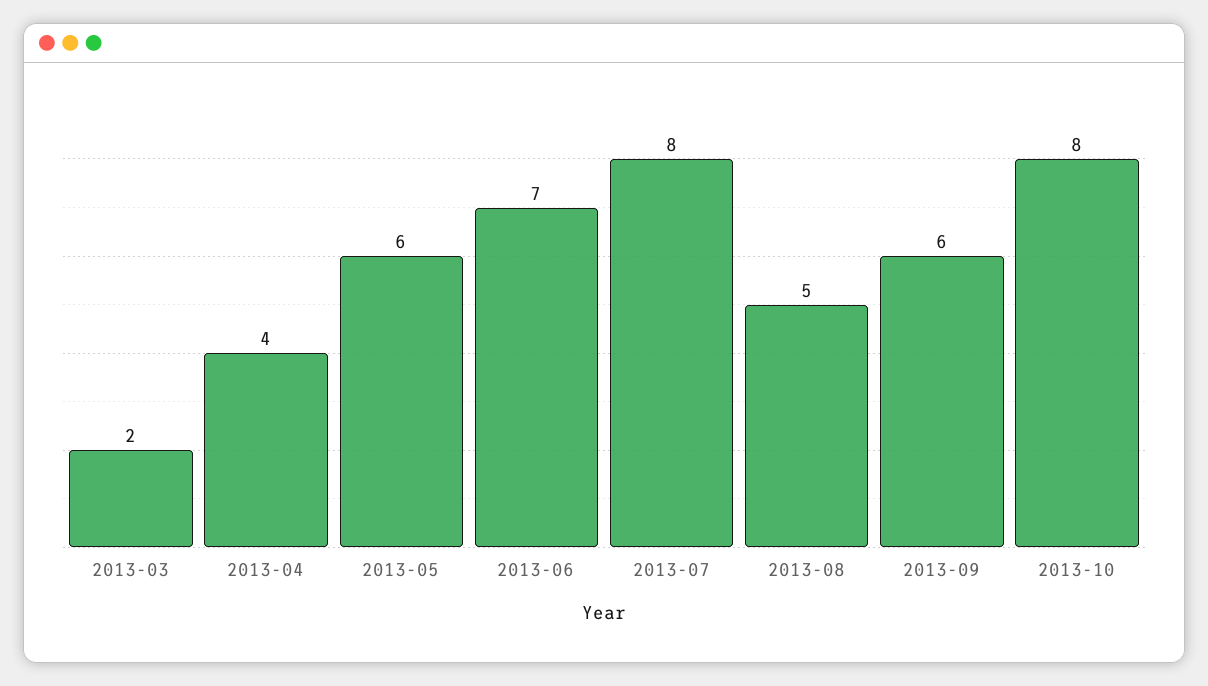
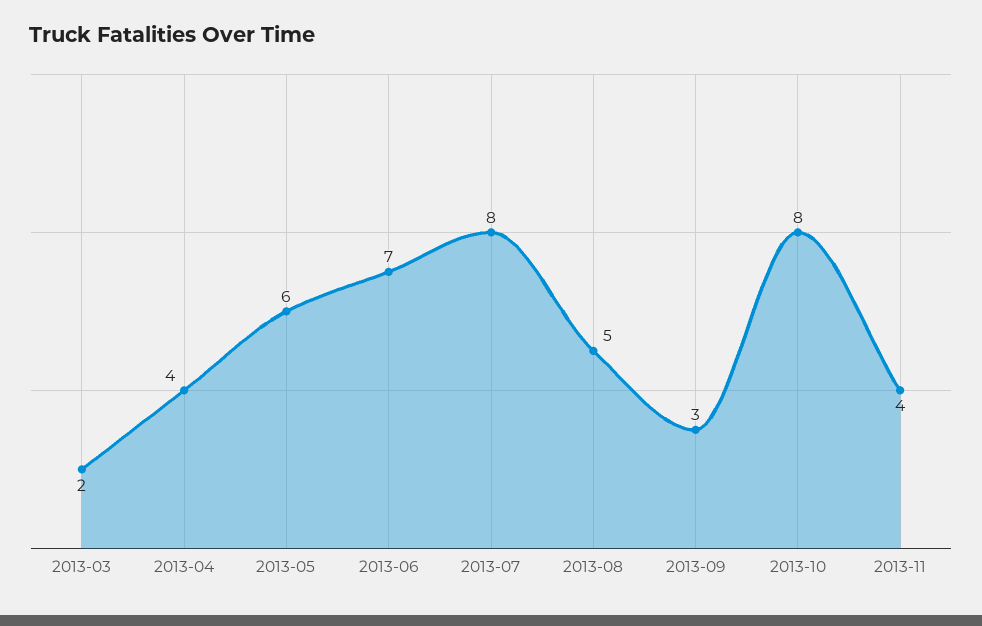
2013-09: 6 -> 3
2013-11: none -> 4

